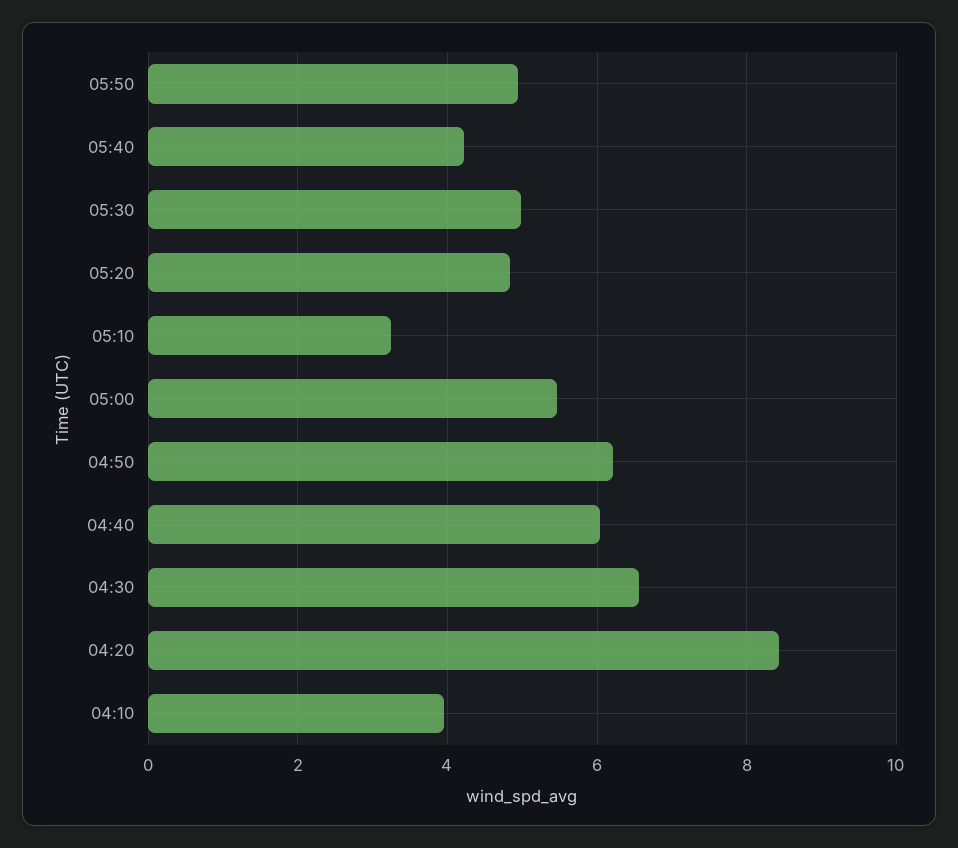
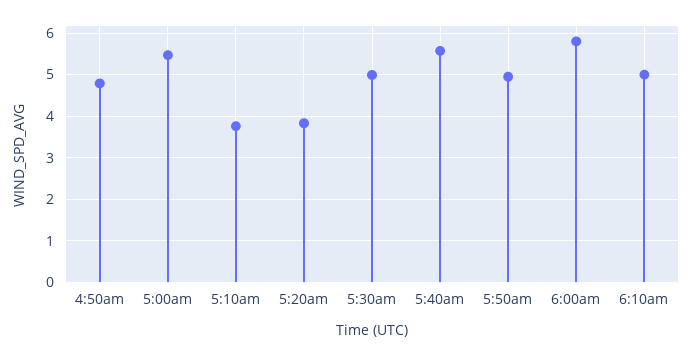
05:40: 4.2 -> 5.6
05:20: 4.8 -> 3.8
05:10: 3.2 -> 3.8
04:50: 6.2 -> 4.8
04:40: 6 -> none
04:30: 6.6 -> none
04:20: 8.4 -> none
04:10: 4 -> none
6:00am: none -> 5.8
6:10am: none -> 5

